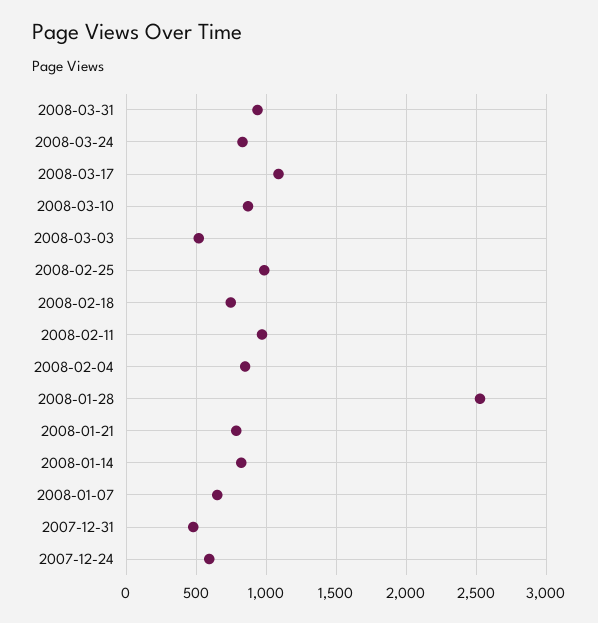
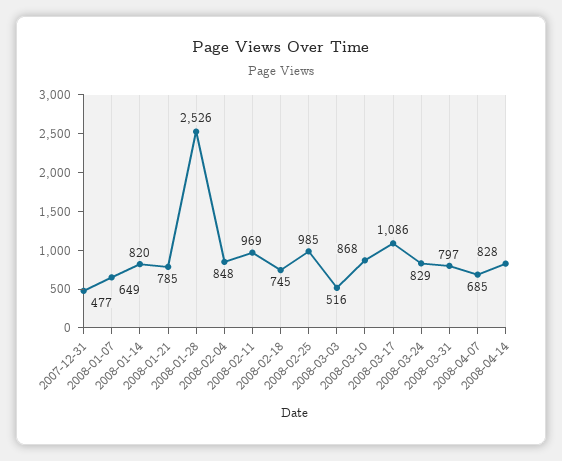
2008-03-31: 950 -> 797
2007-12-24: 600 -> none
2008-04-07: none -> 685
2008-04-14: none -> 828

